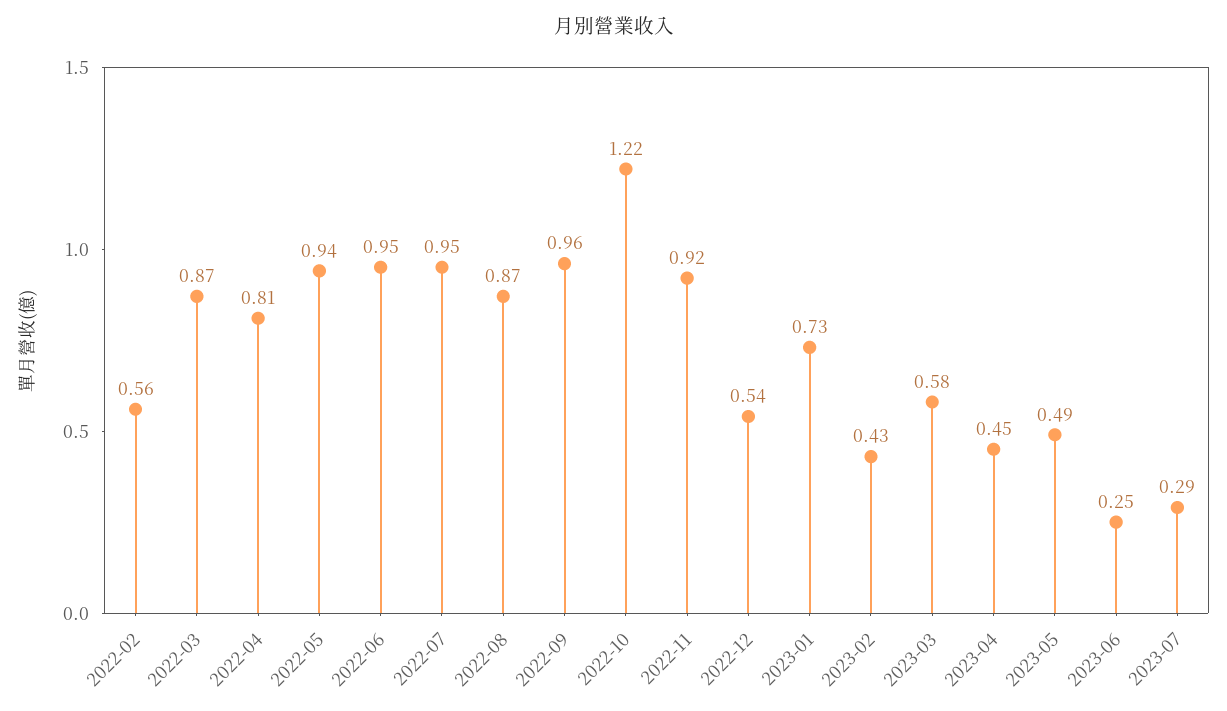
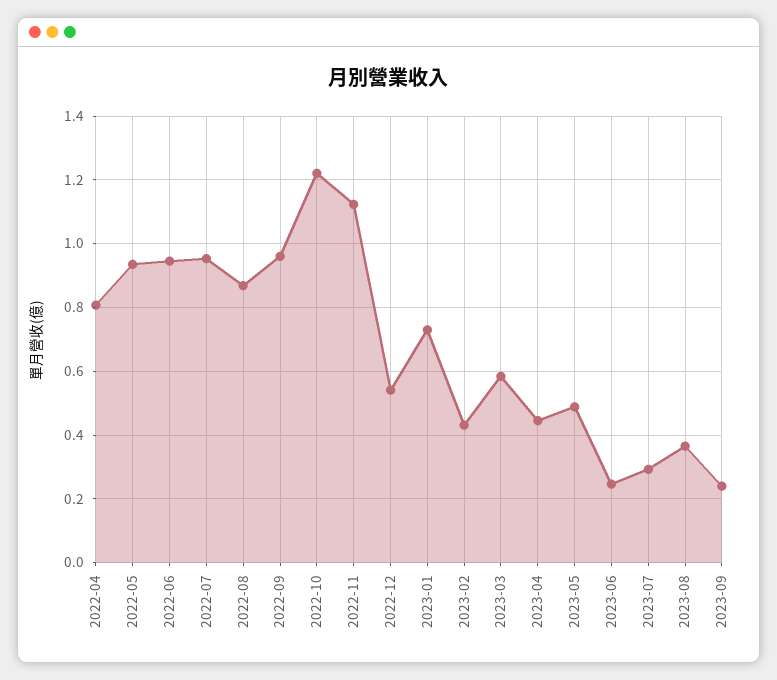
2022-02: 0.56 -> none
2022-03: 0.87 -> none
2022-11: 0.92 -> 1.12
2023-08: none -> 0.36
2023-09: none -> 0.24

